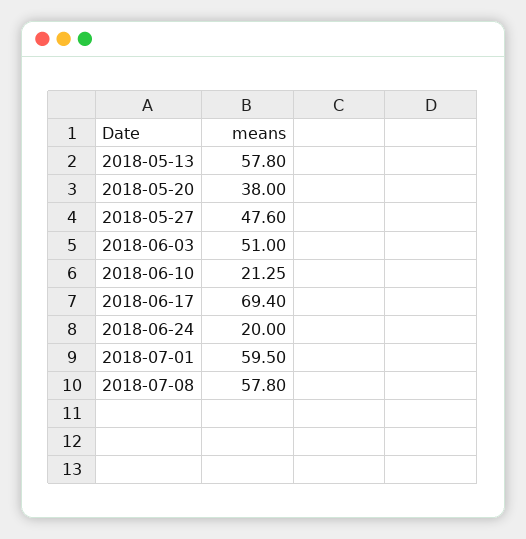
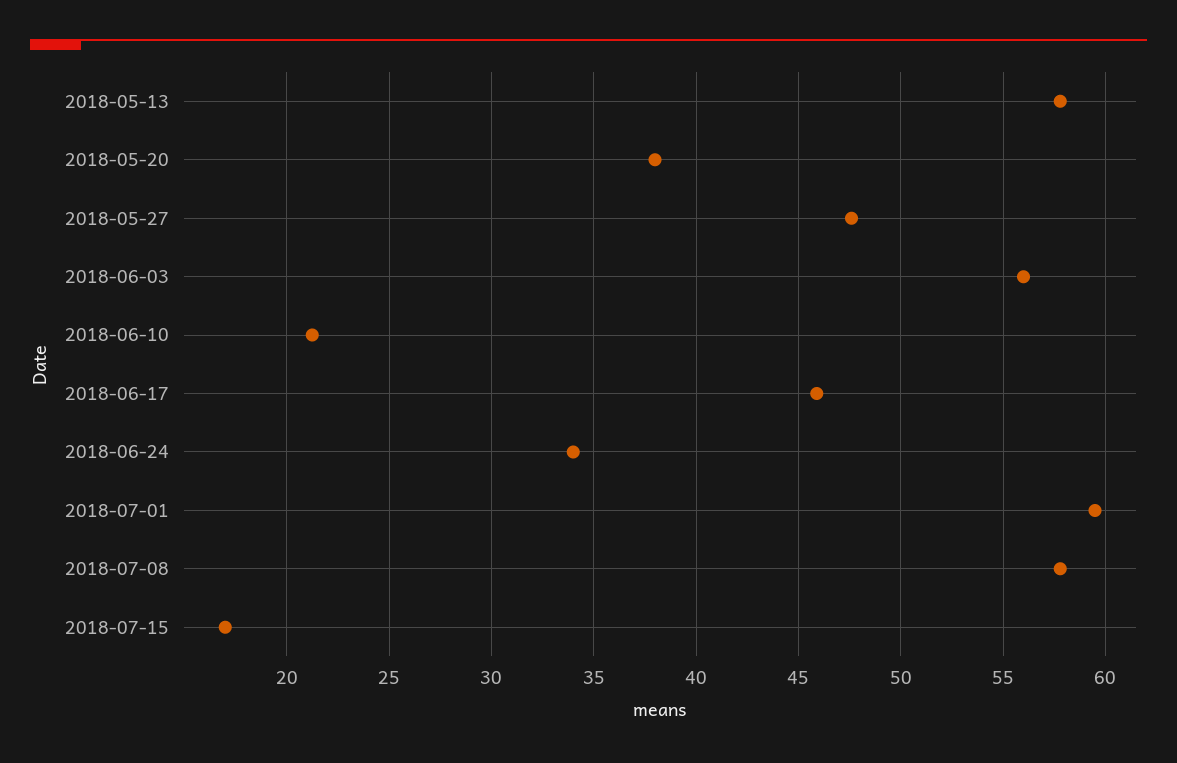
2018-06-03: 51 -> 56
2018-06-17: 69.4 -> 46
2018-06-24: 20 -> 34
2018-07-15: none -> 17

